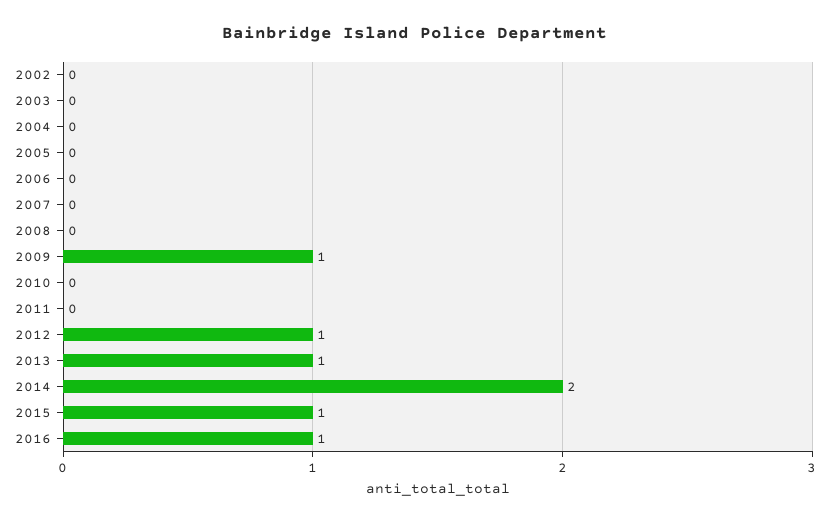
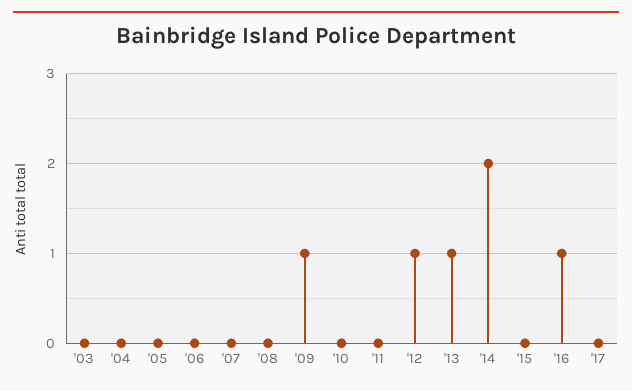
2002: 0 -> none
2015: 1 -> 0
'17: none -> 0

